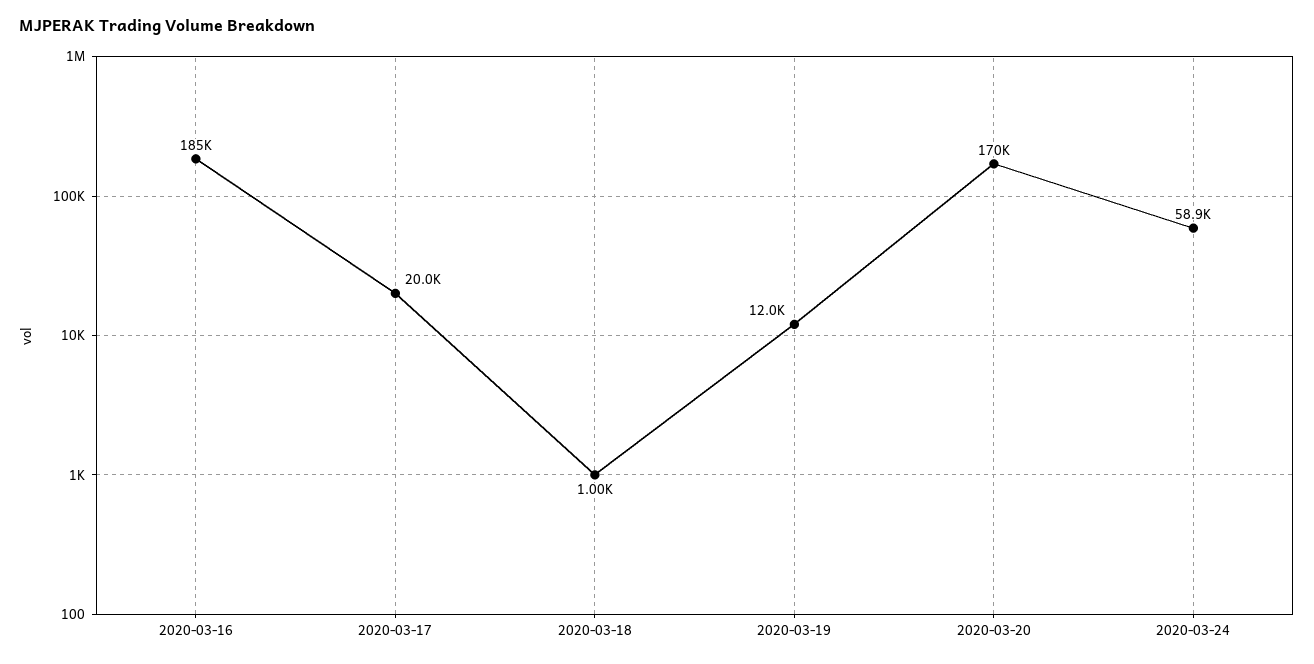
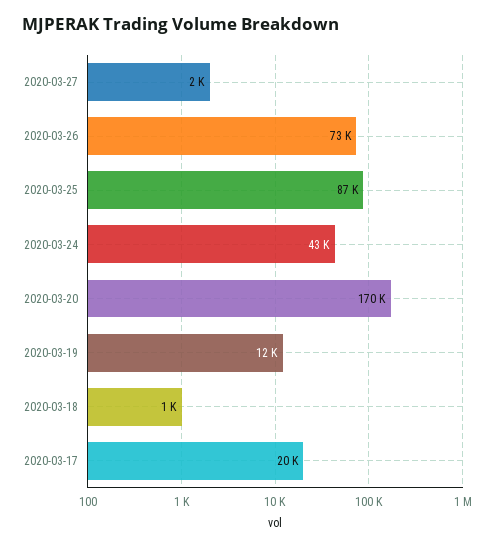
2020-03-16: 185000 -> none
2020-03-24: 58900 -> 43000
2020-03-27: none -> 2000
2020-03-26: none -> 73000
2020-03-25: none -> 87000

